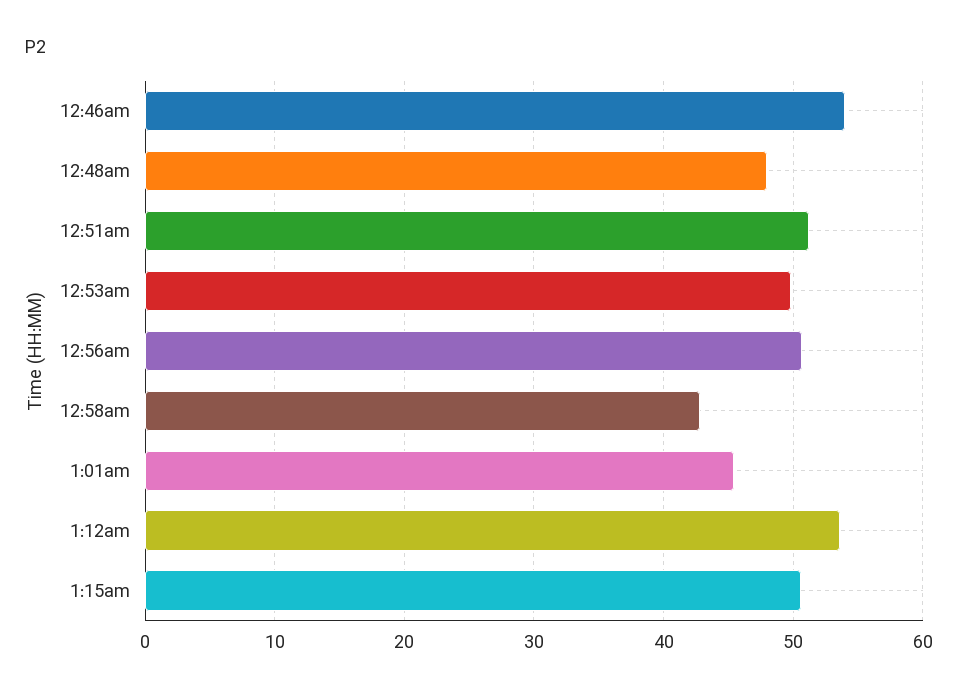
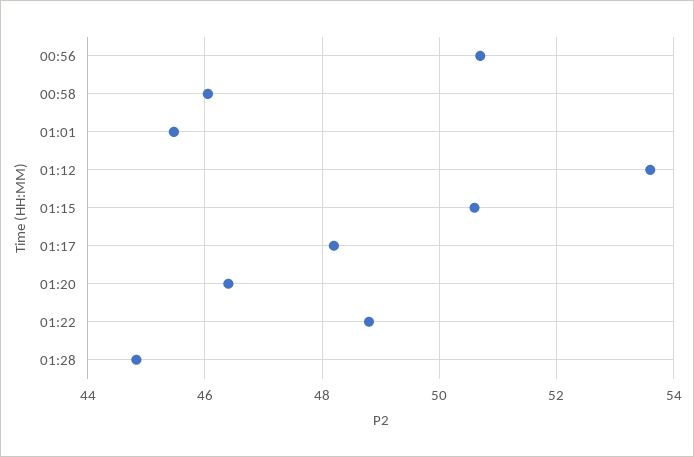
12:46am: 54 -> none
12:48am: 48 -> none
12:51am: 51 -> none
12:53am: 50 -> none
12:58am: 43 -> 46
01:17: none -> 48.2
01:20: none -> 46.4
01:22: none -> 48.8
01:28: none -> 44.8

